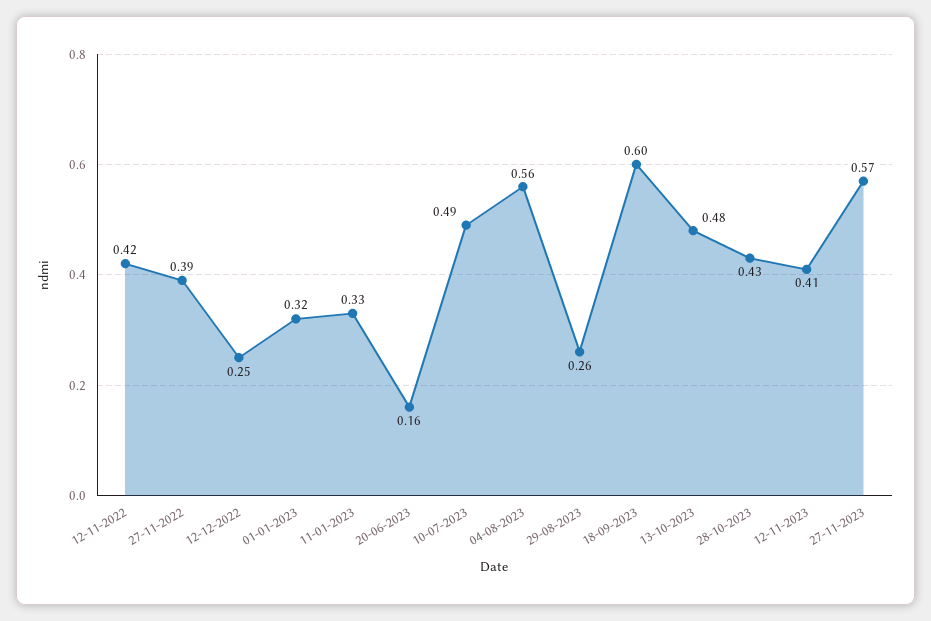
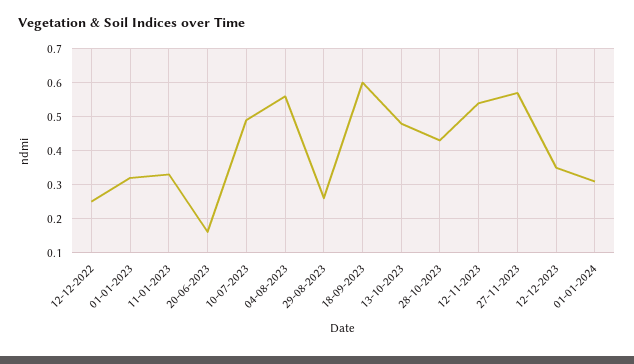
12-11-2022: 0.42 -> none
27-11-2022: 0.39 -> none
12-11-2023: 0.41 -> 0.55
12-12-2023: none -> 0.35
01-01-2024: none -> 0.3

